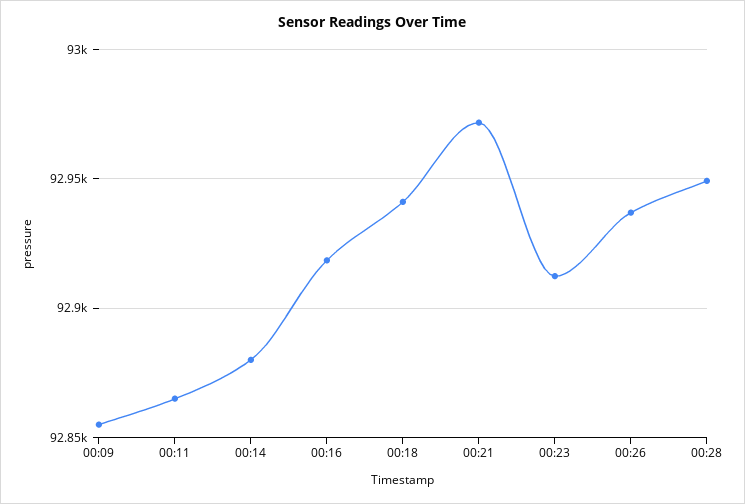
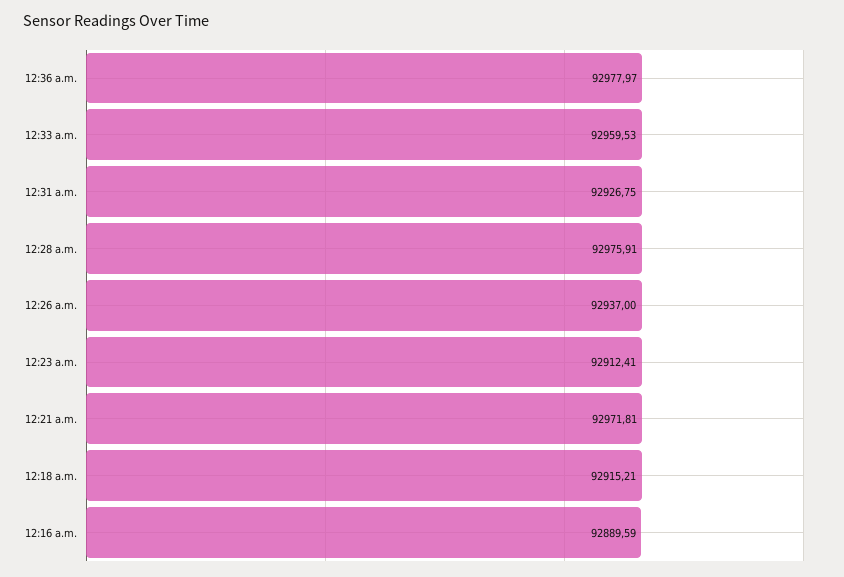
00:09: 92855 -> none
00:11: 92865 -> none
00:14: 92880 -> none
00:16: 92920 -> 92889.59
00:18: 92940 -> 92915.21
00:28: 92950 -> 92975.91
12:36 a.m.: none -> 92977.97
12:33 a.m.: none -> 92959.53
12:31 a.m.: none -> 92926.75

